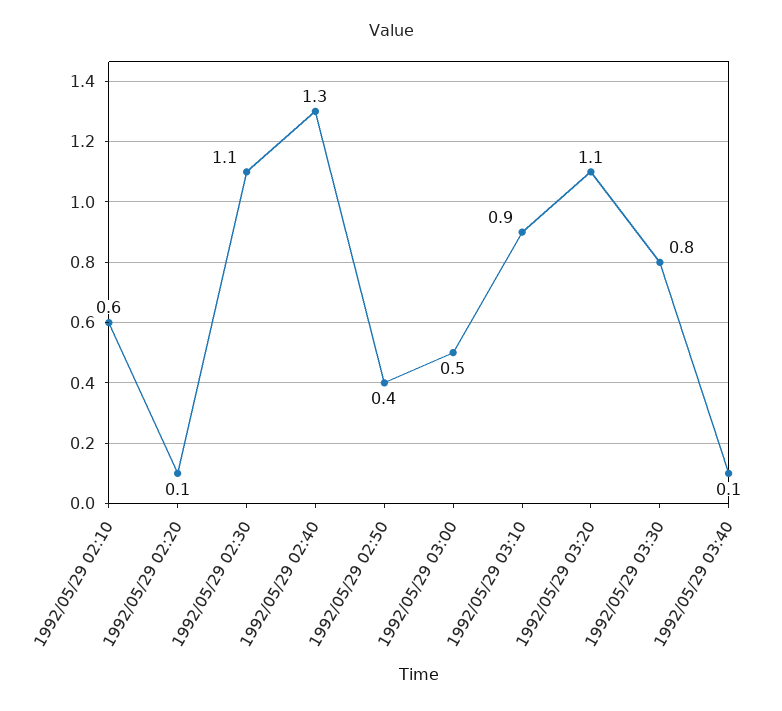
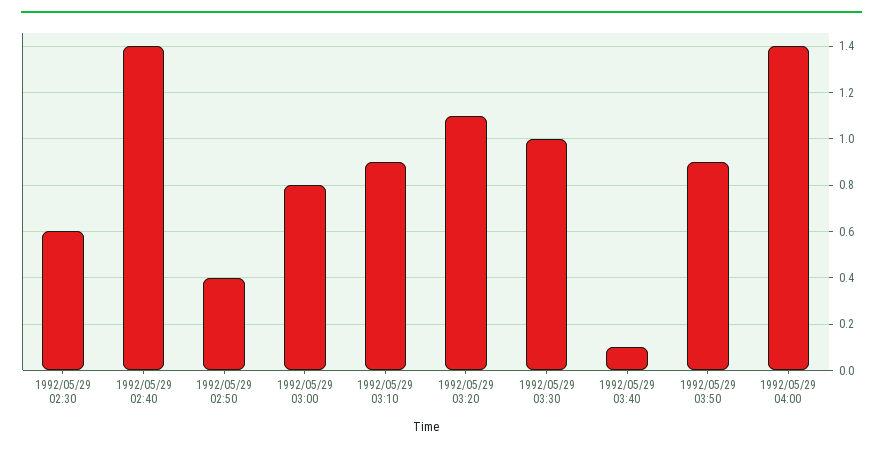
1992/05/29 02:10: 0.6 -> none
1992/05/29 02:20: 0.1 -> none
1992/05/29 02:30: 1.1 -> 0.6
1992/05/29 02:40: 1.3 -> 1.4
1992/05/29 03:00: 0.5 -> 0.8
1992/05/29 03:30: 0.8 -> 1
1992/05/29 03:50: none -> 0.9
1992/05/29 04:00: none -> 1.4

